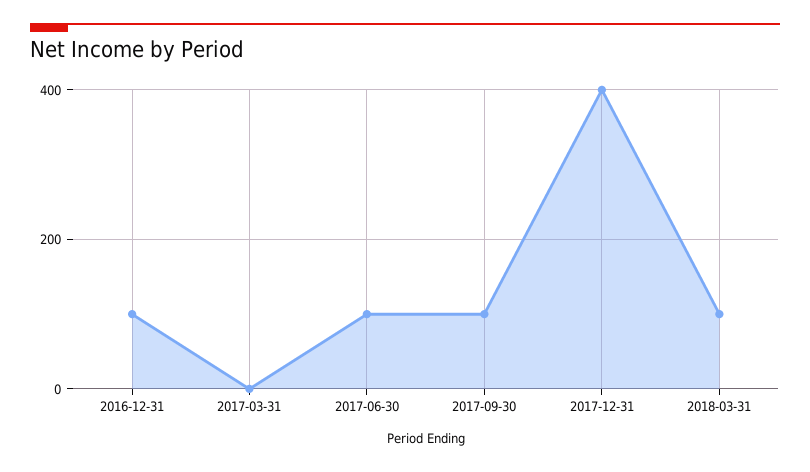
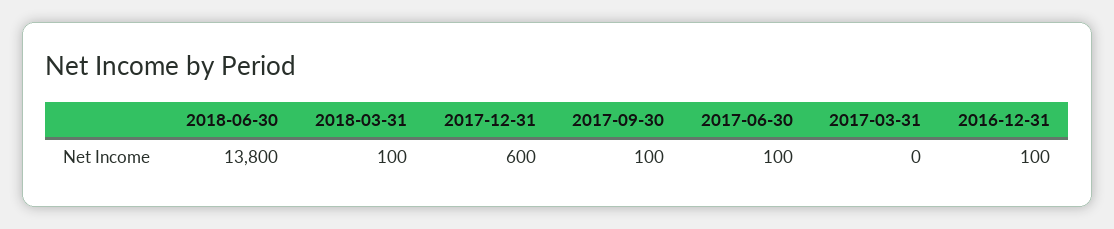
2017-12-31: 400 -> 600
2018-06-30: none -> 13800

